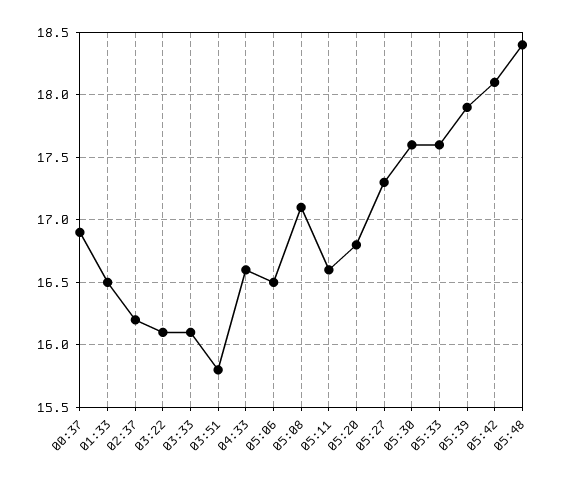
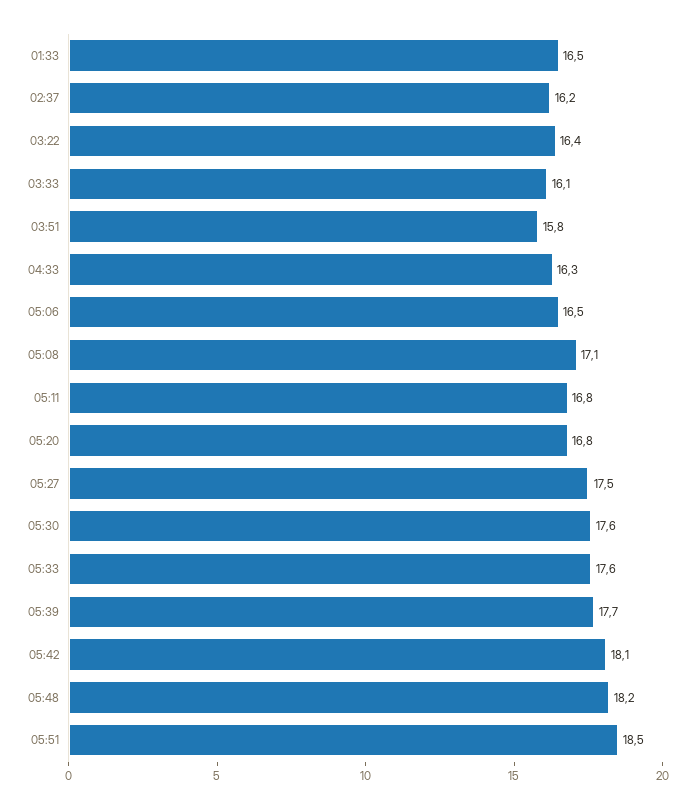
00:37: 16.9 -> none
03:22: 16.1 -> 16.4
04:33: 16.6 -> 16.3
05:11: 16.6 -> 16.8
05:27: 17.3 -> 17.5
05:39: 17.9 -> 17.7
05:48: 18.4 -> 18.2
05:51: none -> 18.5

